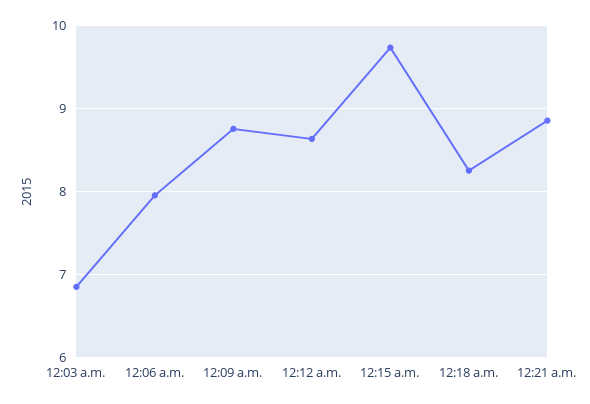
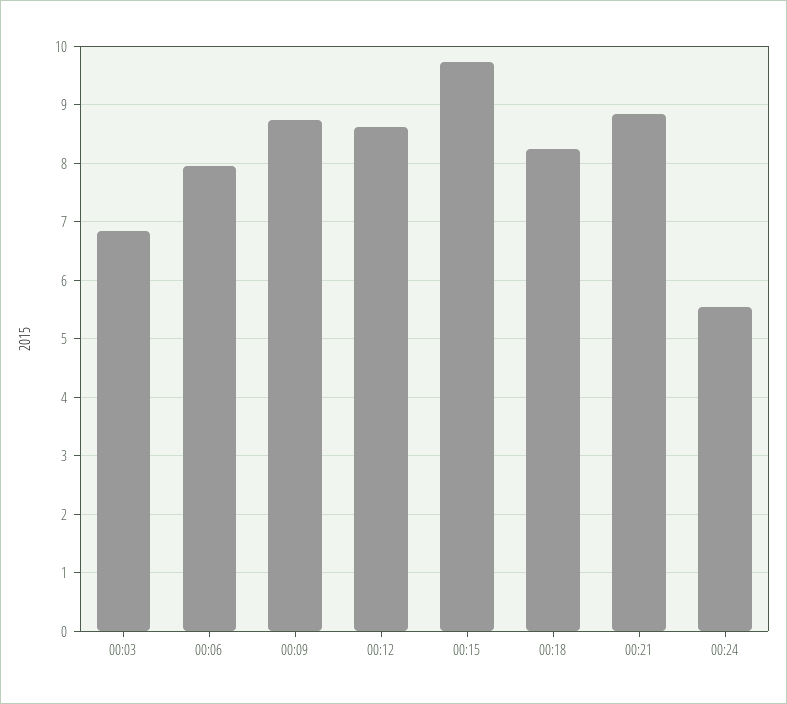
00:24: none -> 5.6

